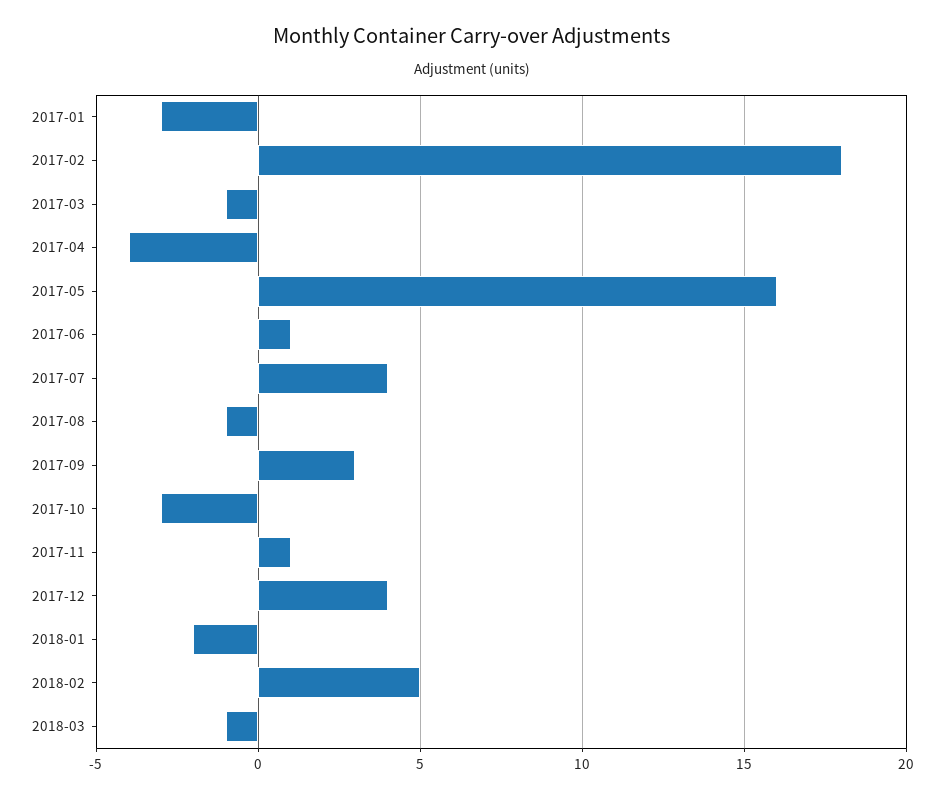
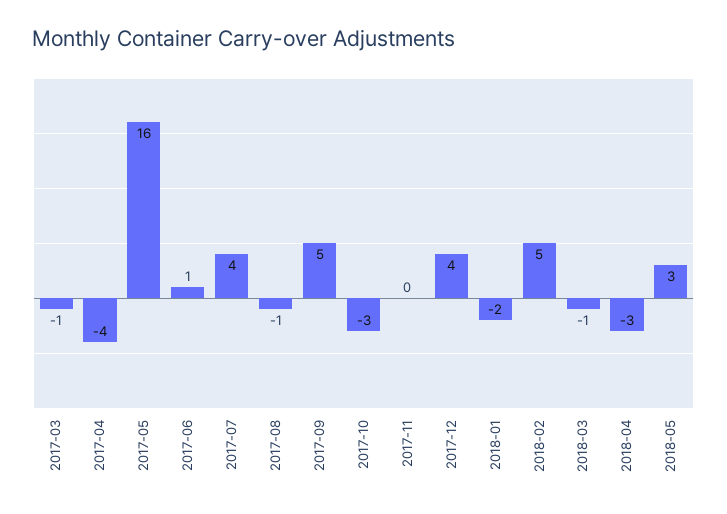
2017-01: -3 -> none
2017-02: 18 -> none
2017-09: 3 -> 5
2017-11: 1 -> 0
2018-04: none -> -3
2018-05: none -> 3

